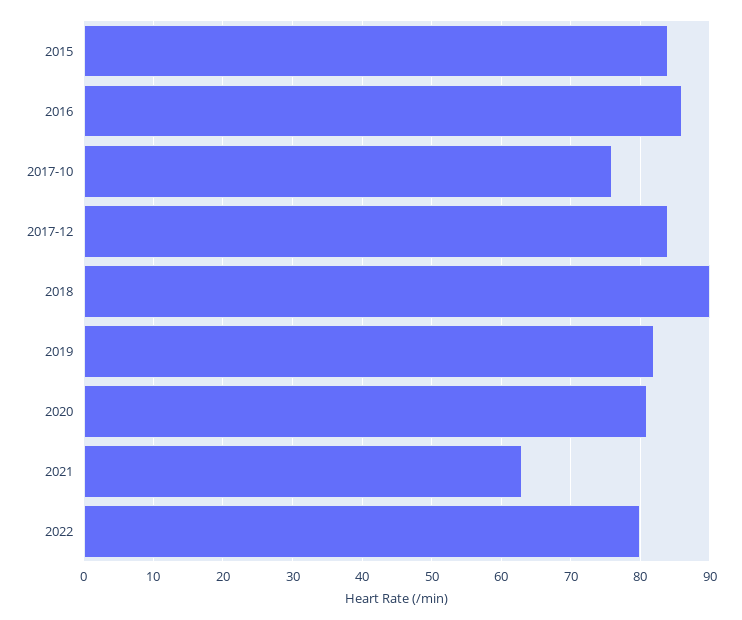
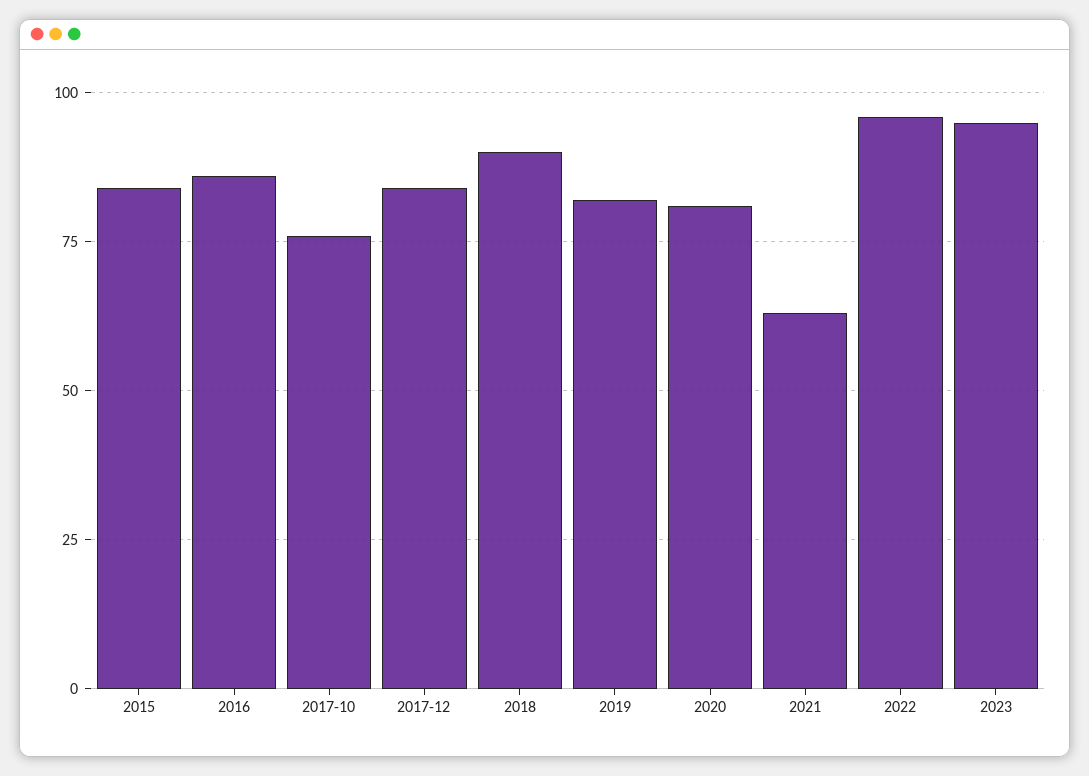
2022: 80 -> 95
2023: none -> 95

